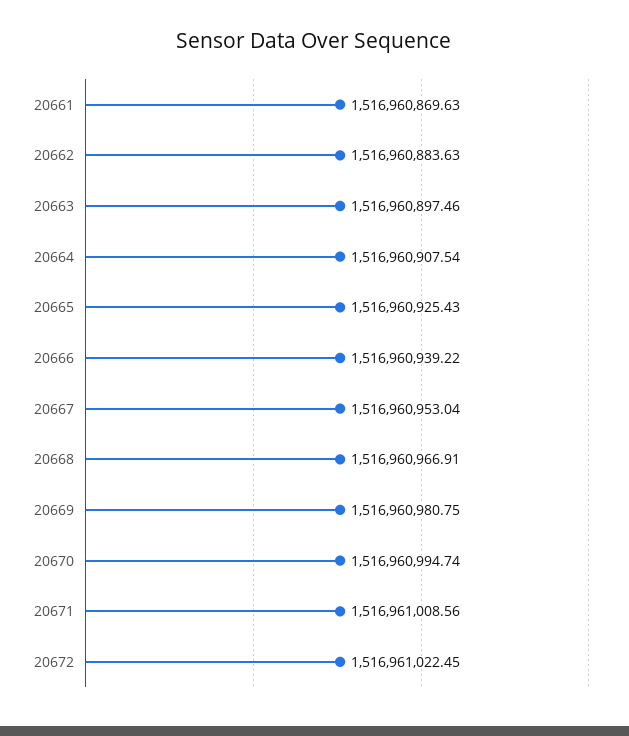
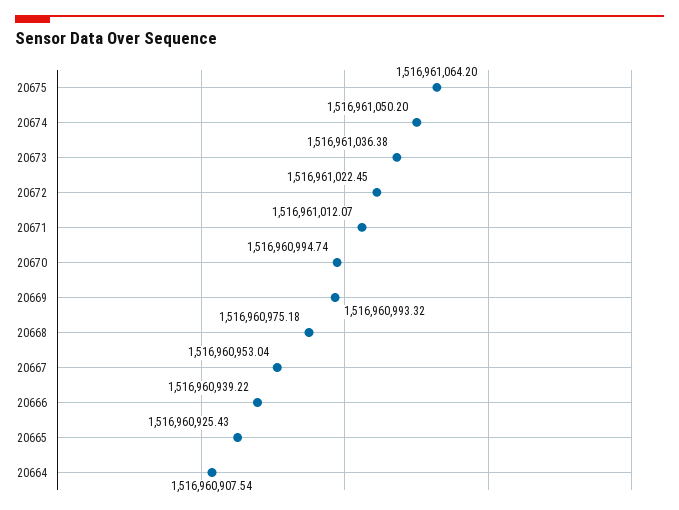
20661: 1516960869.63 -> none
20662: 1516960883.63 -> none
20663: 1516960897.46 -> none
20668: 1516960966.91 -> 1516960975.18
20669: 1516960980.75 -> 1516960993.32
20671: 1516961008.56 -> 1516961012.07
20675: none -> 1516961064.2
20674: none -> 1516961050.2
20673: none -> 1516961036.38

